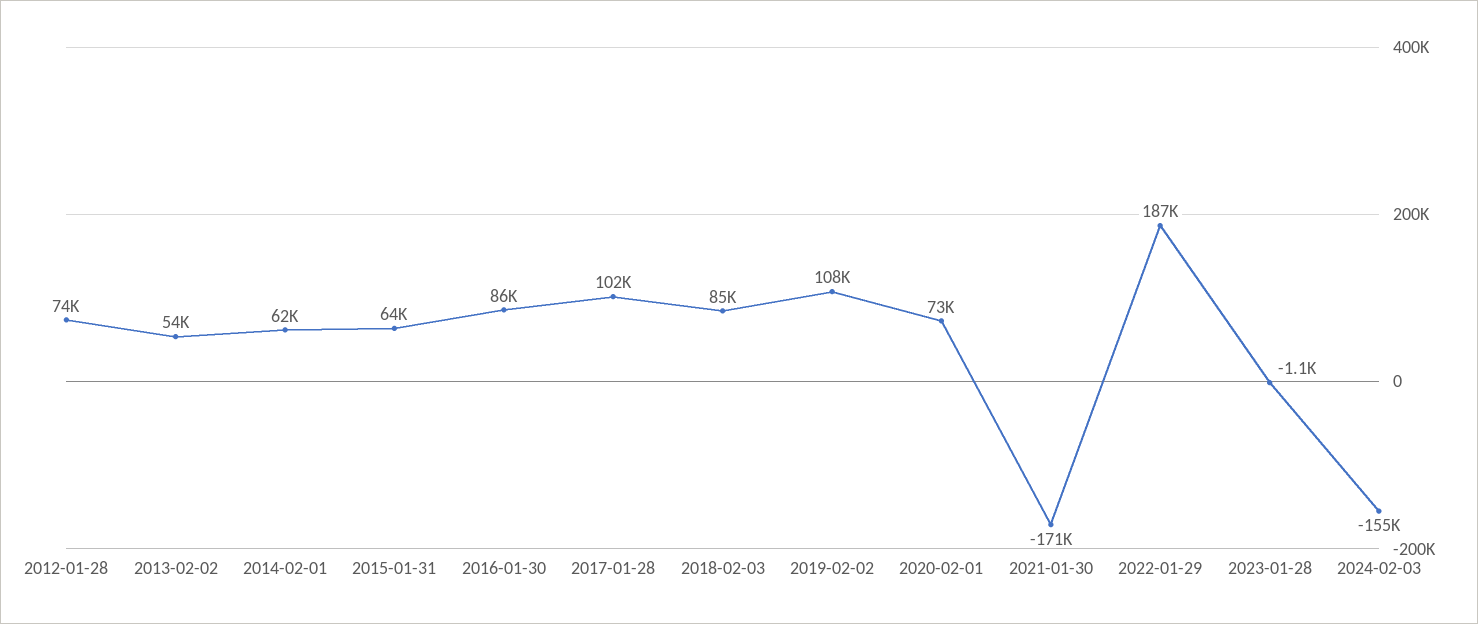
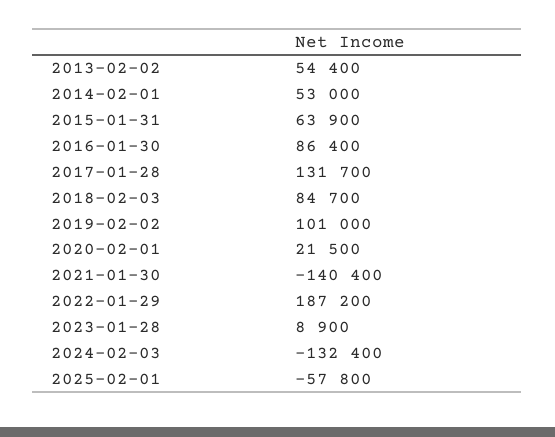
2012-01-28: 74000 -> none
2014-02-01: 62000 -> 53000
2017-01-28: 102000 -> 131700
2019-02-02: 108000 -> 101000
2020-02-01: 73000 -> 21500
2021-01-30: -171000 -> -140400
2023-01-28: -1100 -> 8900
2024-02-03: -155000 -> -132400
2025-02-01: none -> -57800

